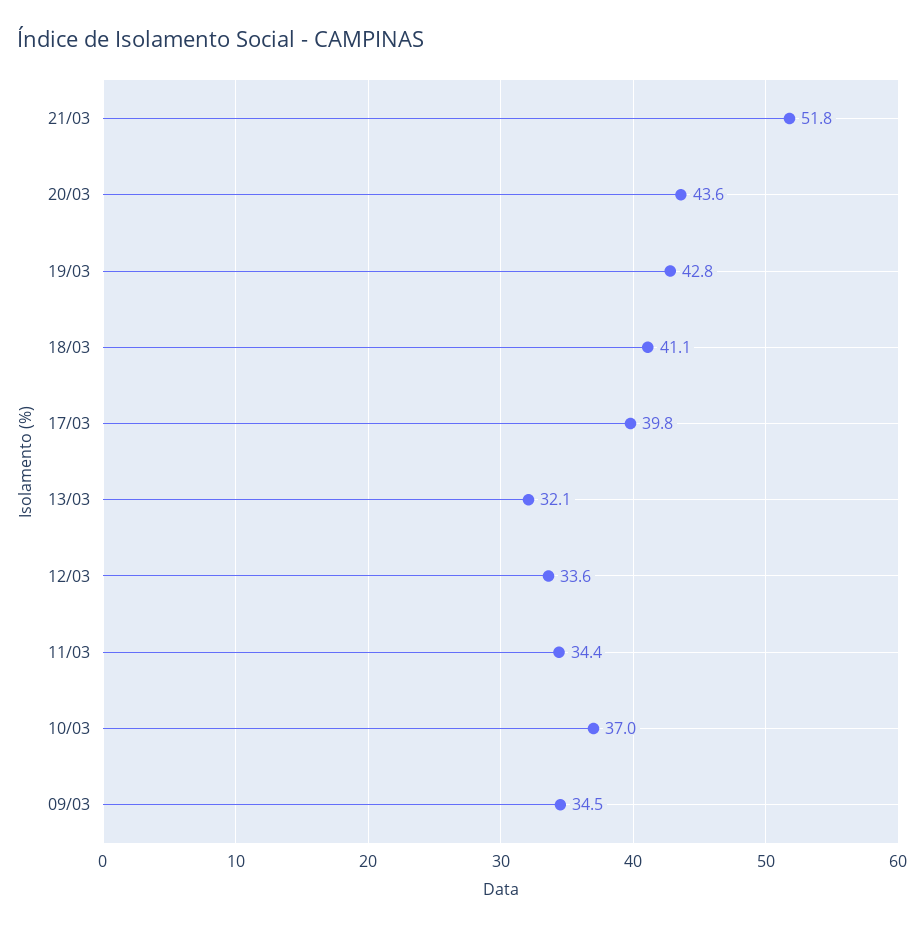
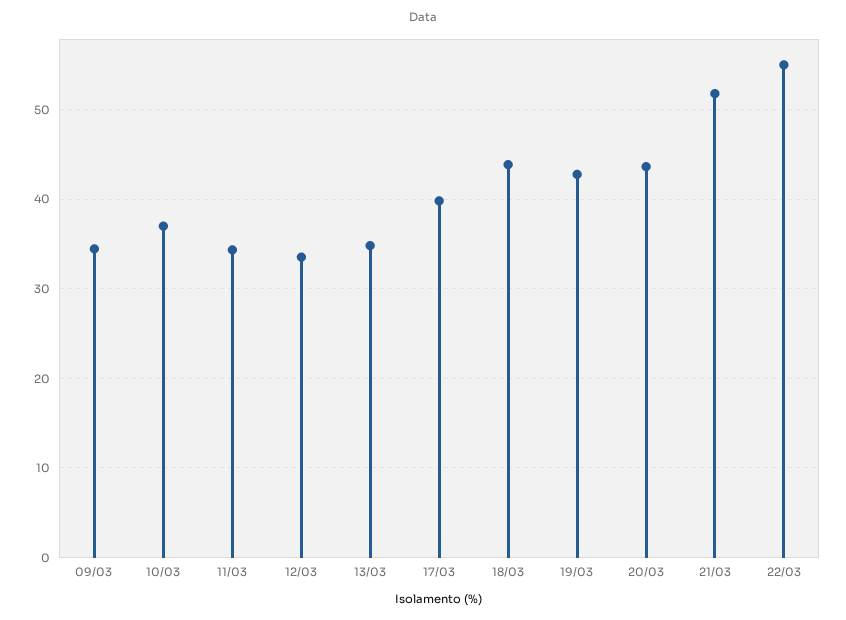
18/03: 41.1 -> 44
13/03: 32.1 -> 35
22/03: none -> 55

